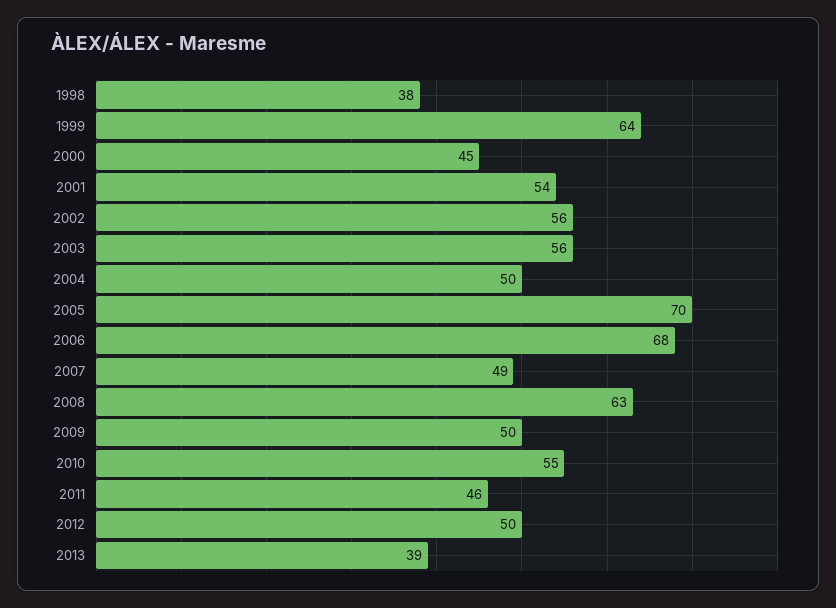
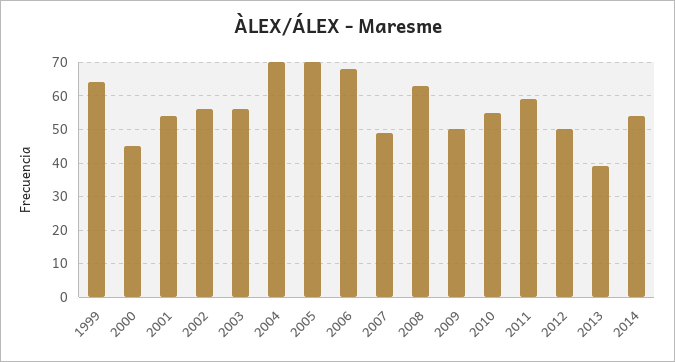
1998: 38 -> none
2004: 50 -> 70
2011: 46 -> 60
2014: none -> 55

